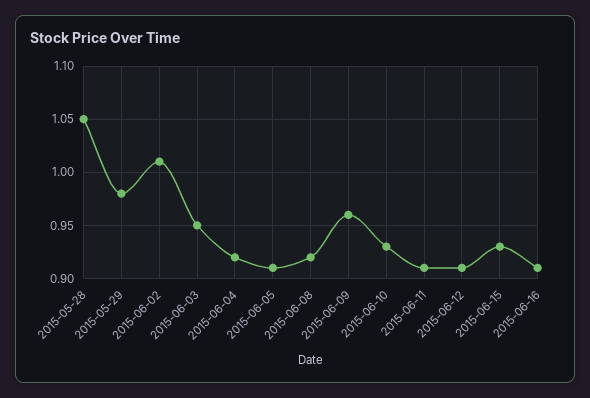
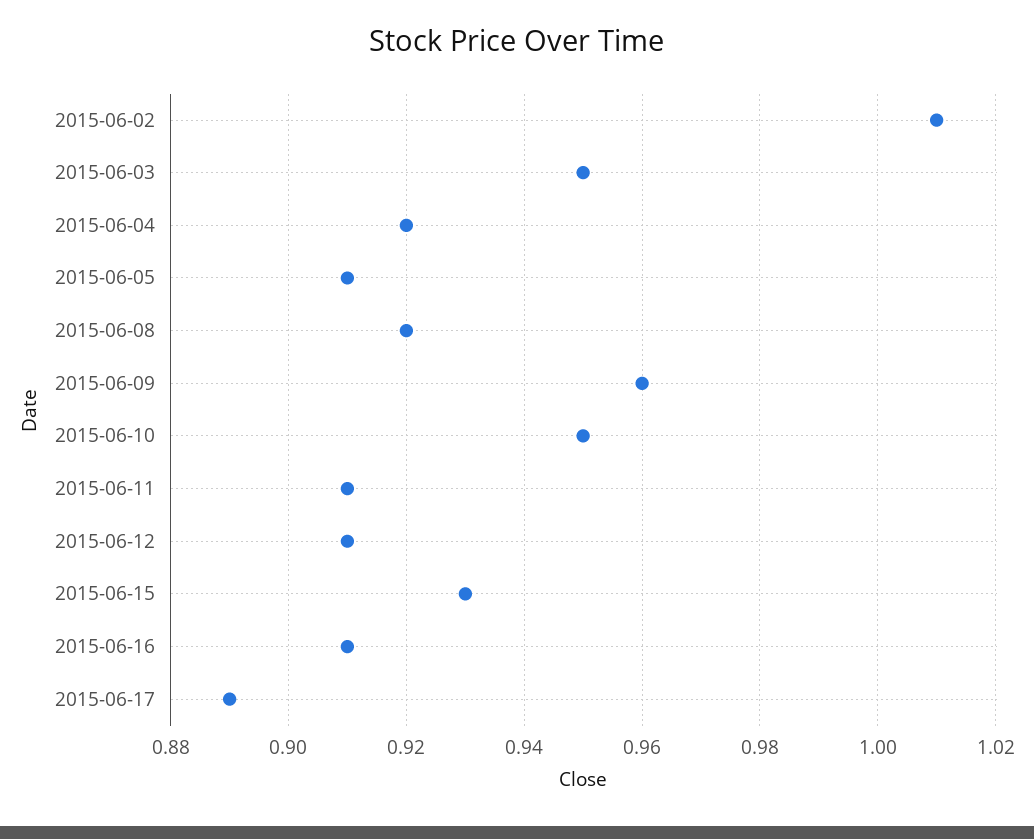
2015-05-28: 1.05 -> none
2015-05-29: 0.98 -> none
2015-06-10: 0.93 -> 0.95
2015-06-17: none -> 0.89

